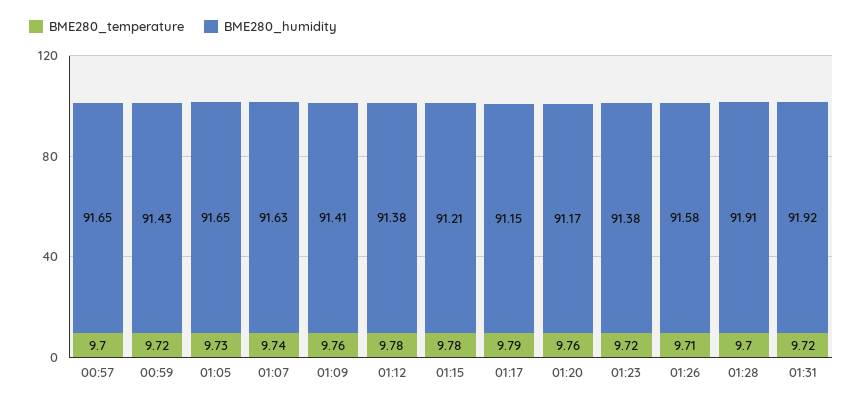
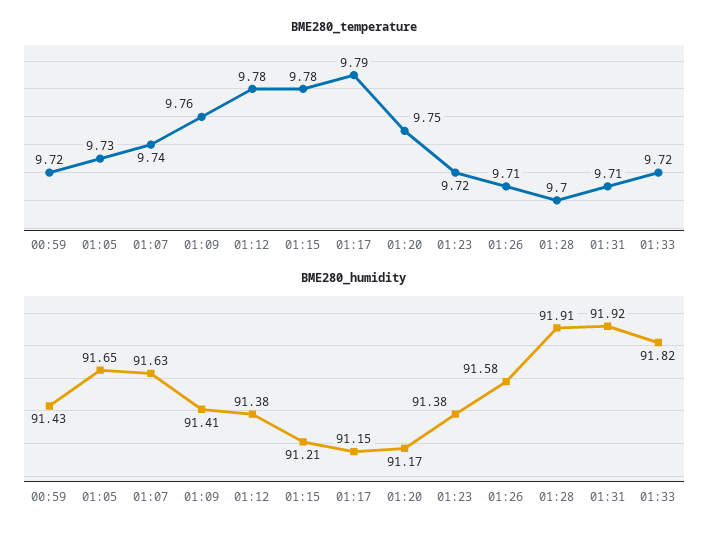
BME280_temperature, 00:57: 9.7 -> none
BME280_humidity, 00:57: 91.65 -> none
BME280_temperature, 01:20: 9.76 -> 9.75
BME280_temperature, 01:31: 9.72 -> 9.71
BME280_temperature, 01:33: none -> 9.72
BME280_humidity, 01:33: none -> 91.82

